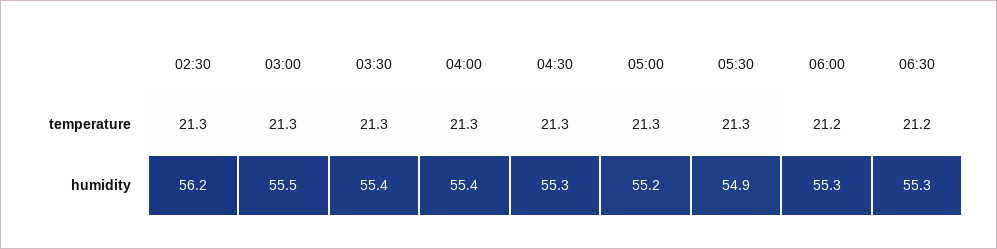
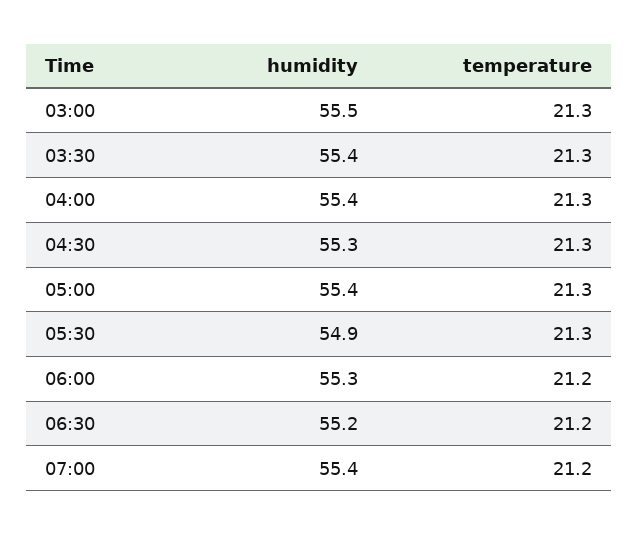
02:30, temperature: 21.3 -> none
02:30, humidity: 56.2 -> none
05:00, humidity: 55.2 -> 55.4
06:30, humidity: 55.3 -> 55.2
07:00, humidity: none -> 55.4
07:00, temperature: none -> 21.2

